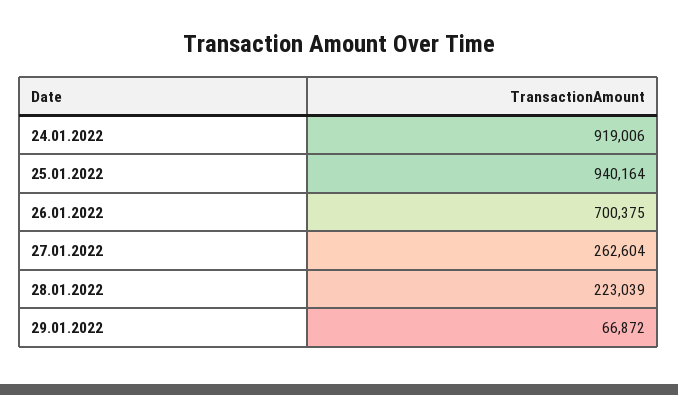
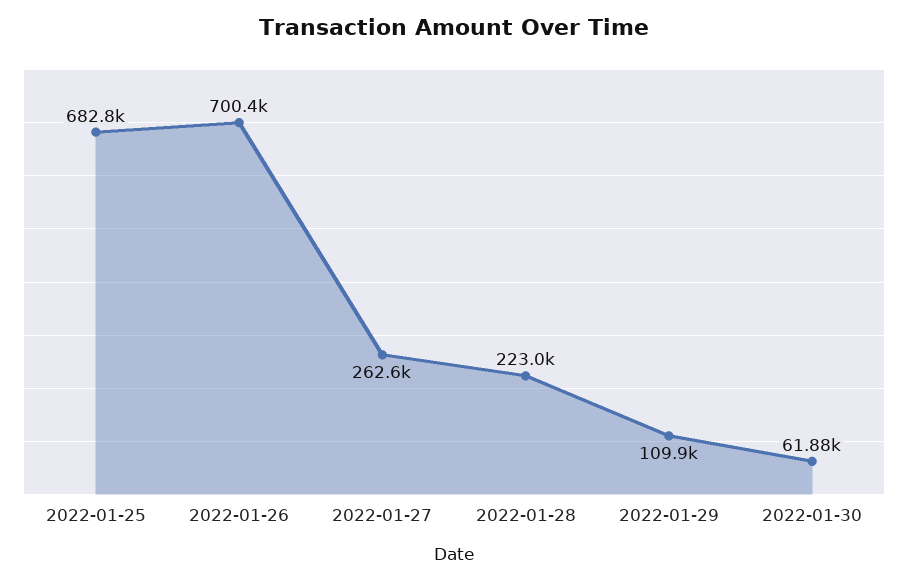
24.01.2022: 919006 -> none
25.01.2022: 940164 -> 682800
29.01.2022: 66872 -> 109900
2022-01-30: none -> 61880

